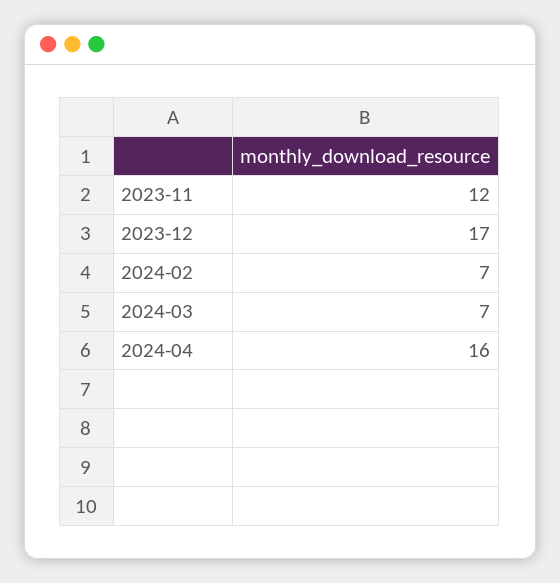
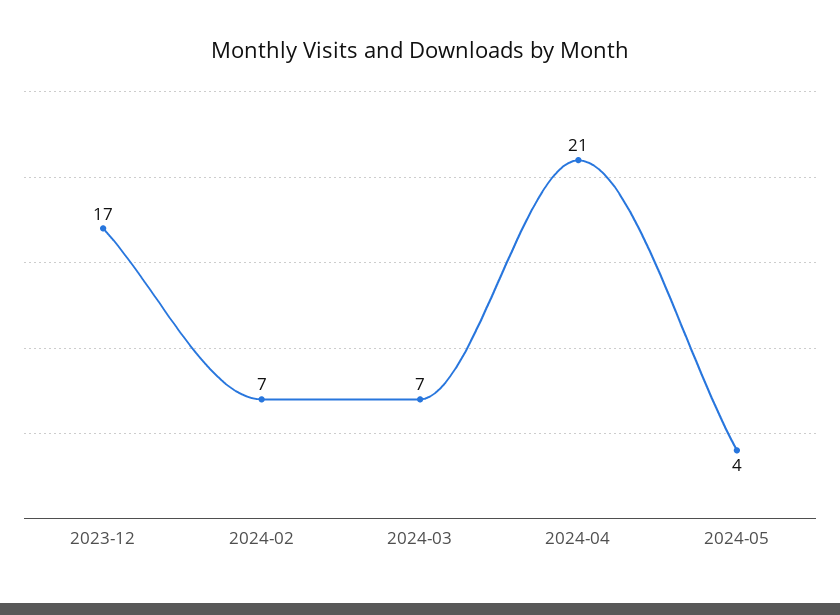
2023-11: 12 -> none
2024-04: 16 -> 21
2024-05: none -> 4

